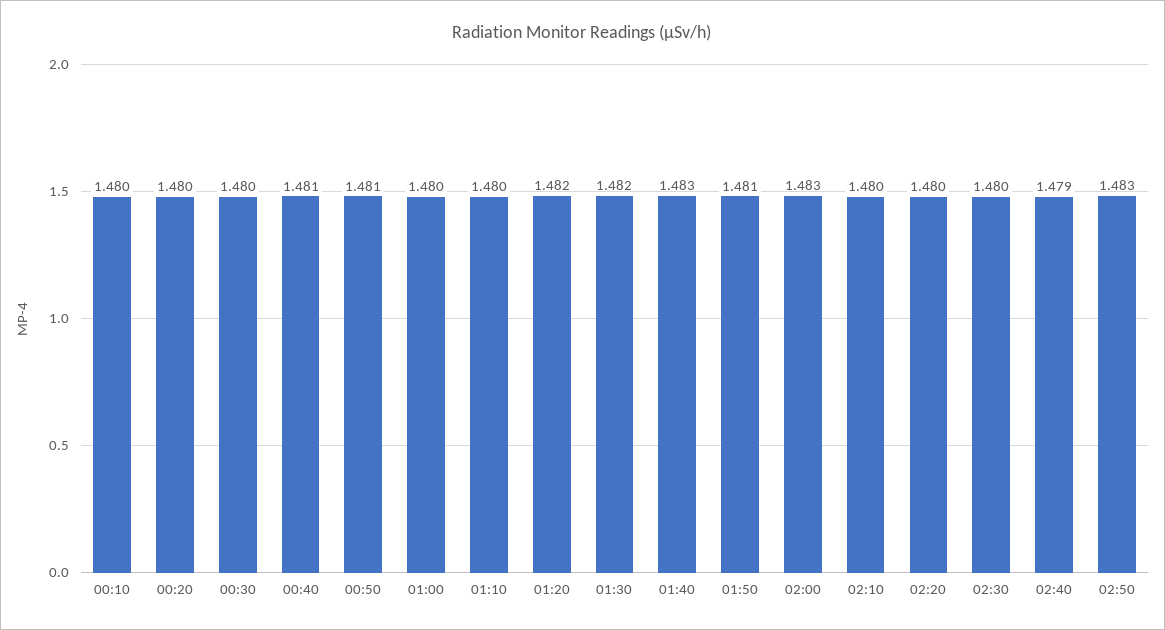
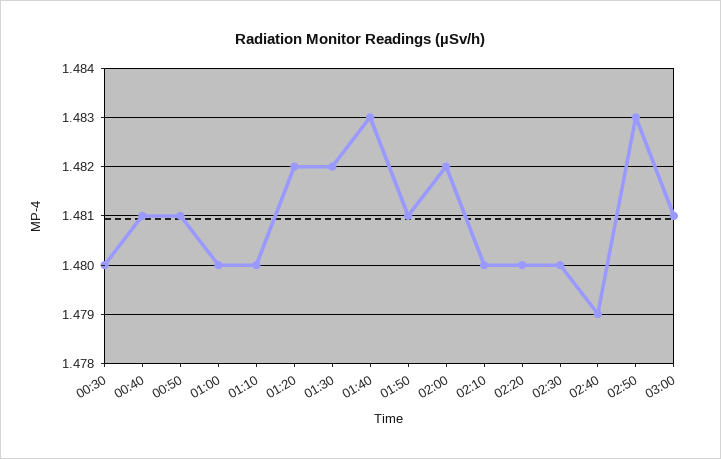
00:10: 1.48 -> none
00:20: 1.48 -> none
02:00: 1.483 -> 1.482
03:00: none -> 1.481

